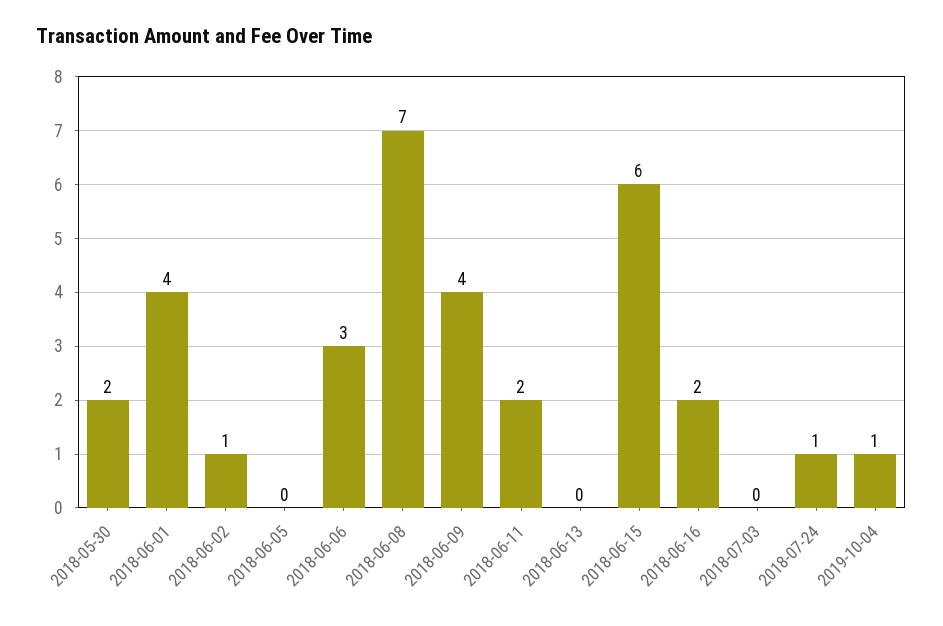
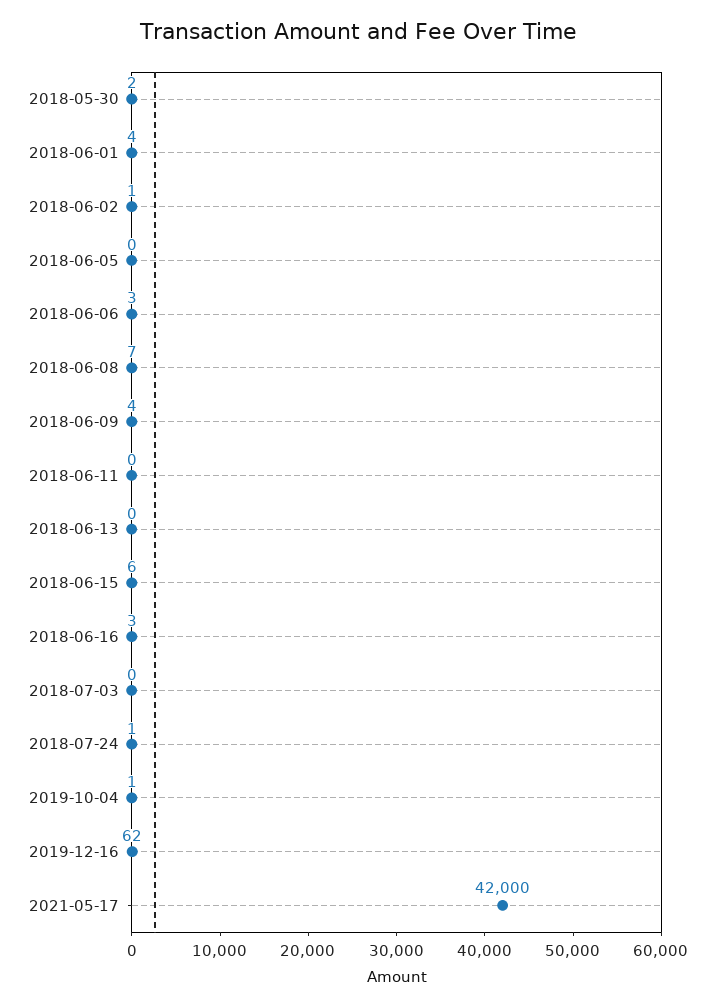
2018-06-11: 2 -> 0
2018-06-16: 2 -> 3
2019-12-16: none -> 62
2021-05-17: none -> 42000

